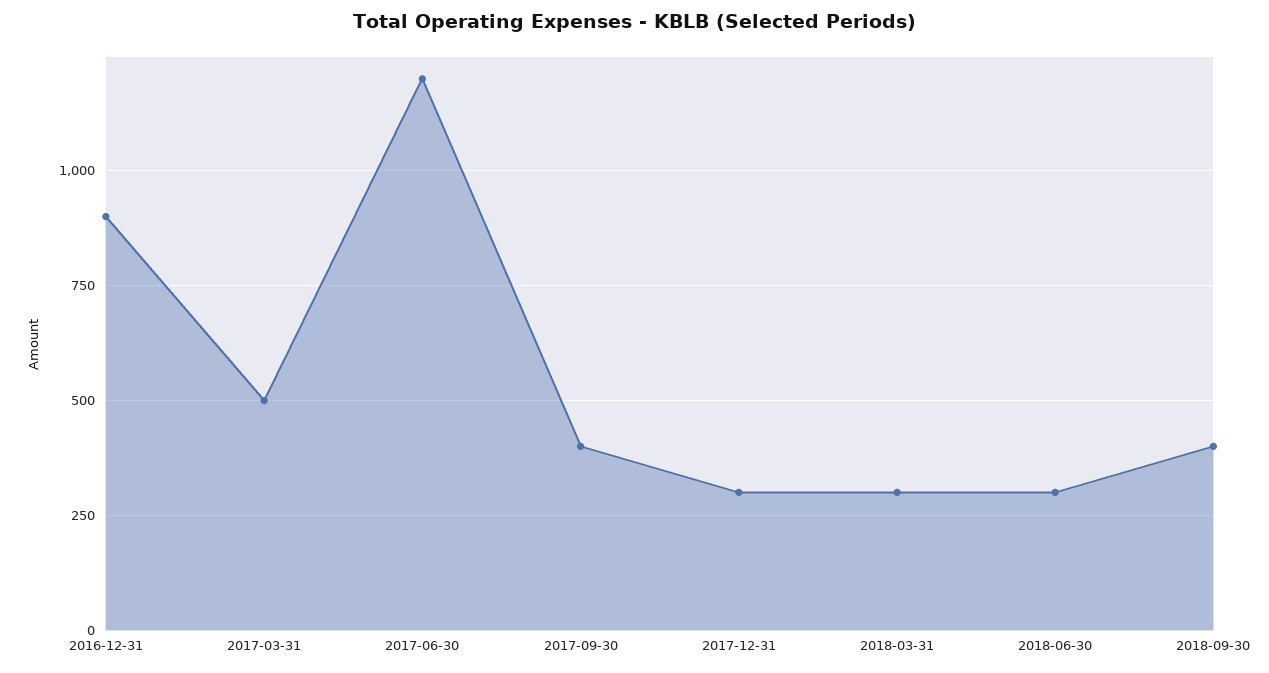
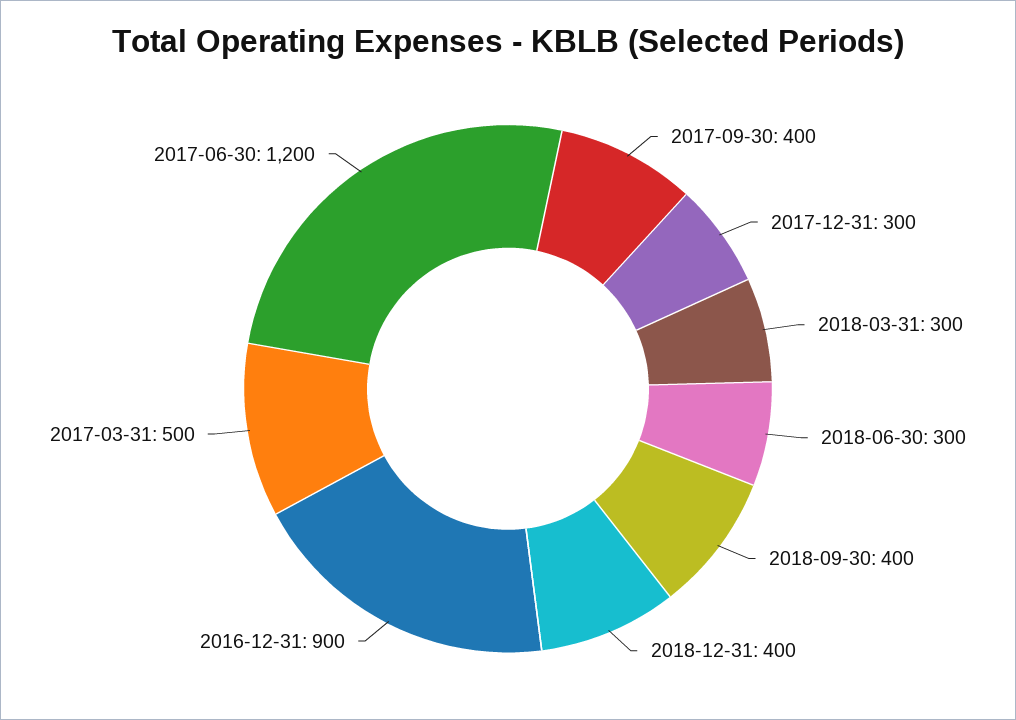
2018-12-31: none -> 400

